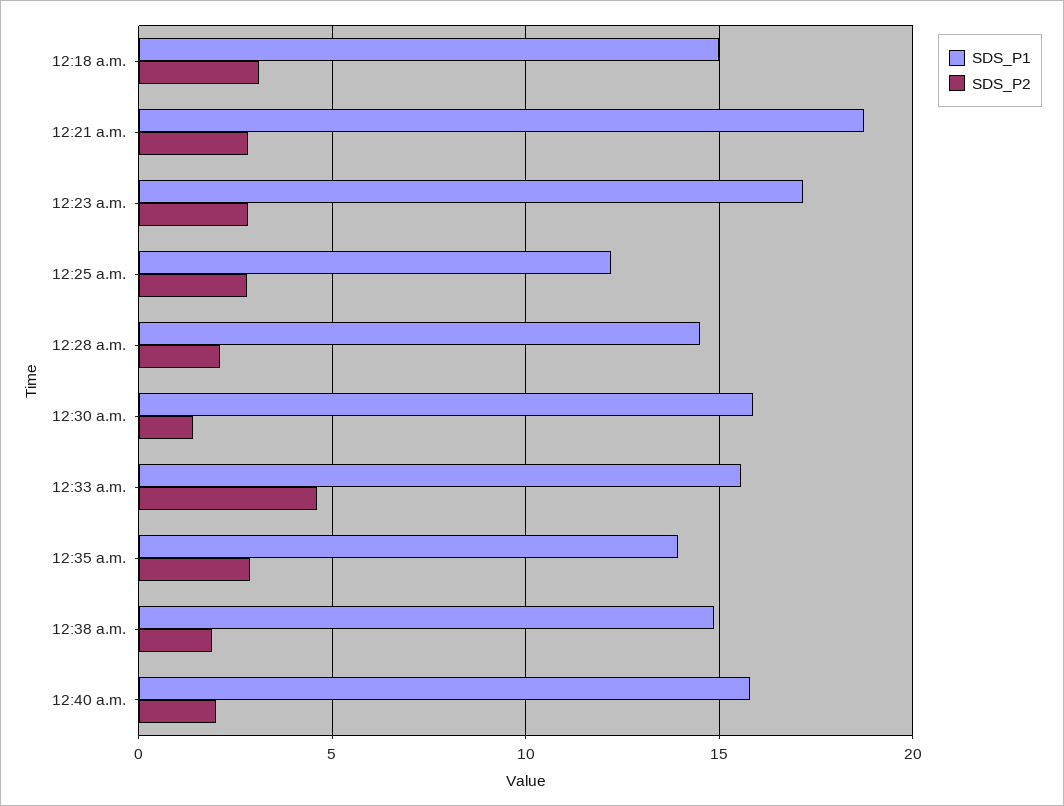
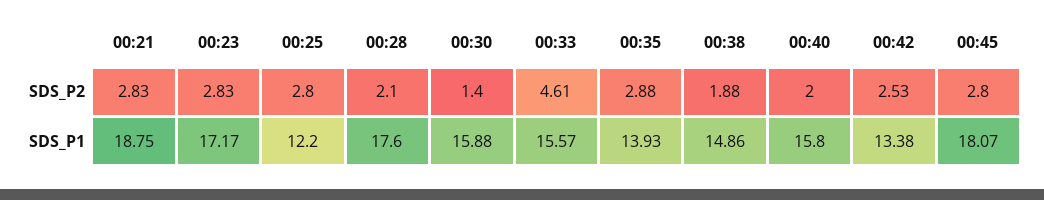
SDS_P1, 12:18 a.m.: 15 -> none
SDS_P2, 12:18 a.m.: 3 -> none
SDS_P1, 12:28 a.m.: 14.5 -> 17.6
SDS_P2, 00:42: none -> 2.53
SDS_P2, 00:45: none -> 2.8
SDS_P1, 00:42: none -> 13.38
SDS_P1, 00:45: none -> 18.07

